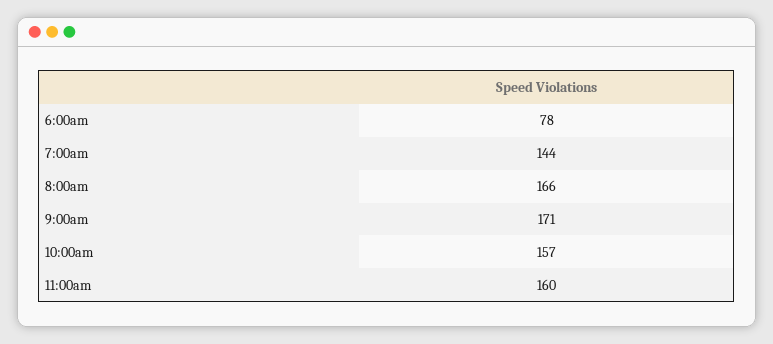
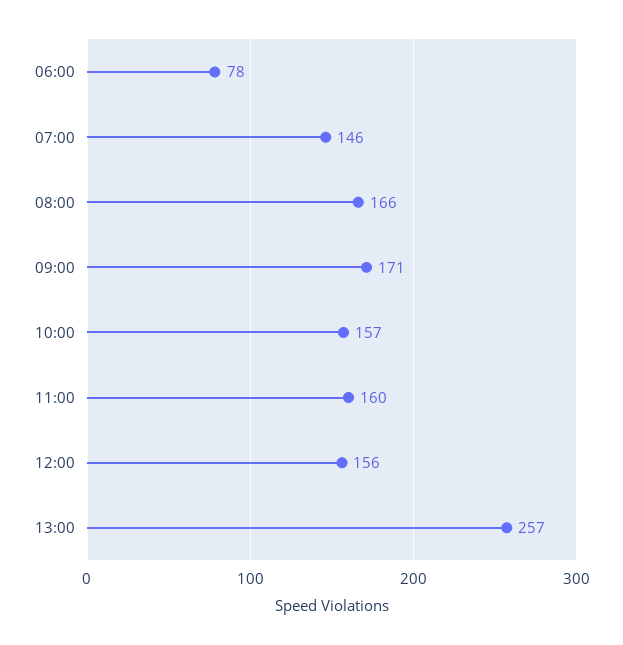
7:00am: 144 -> 146
12:00: none -> 156
13:00: none -> 257

